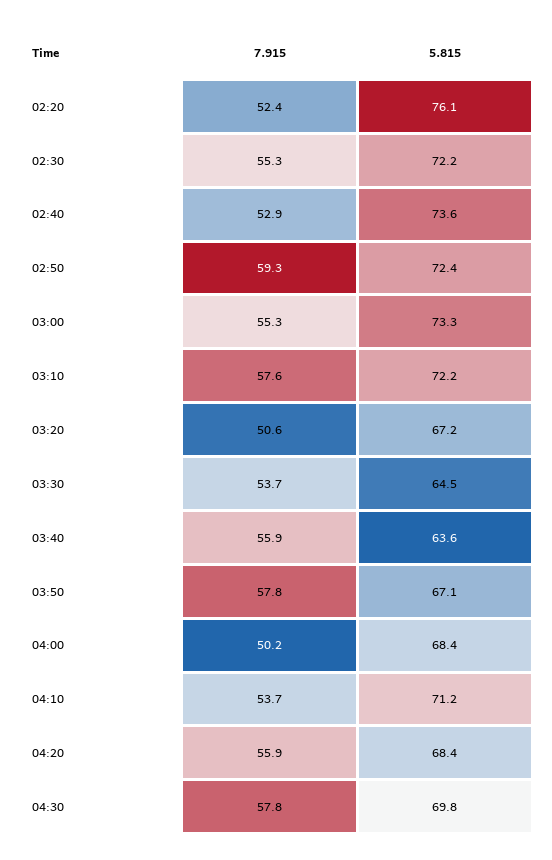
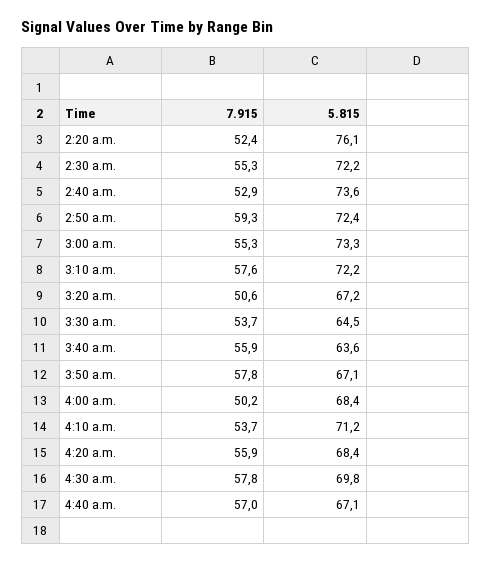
7.915, 4:40 a.m.: none -> 57
5.815, 4:40 a.m.: none -> 67.1

